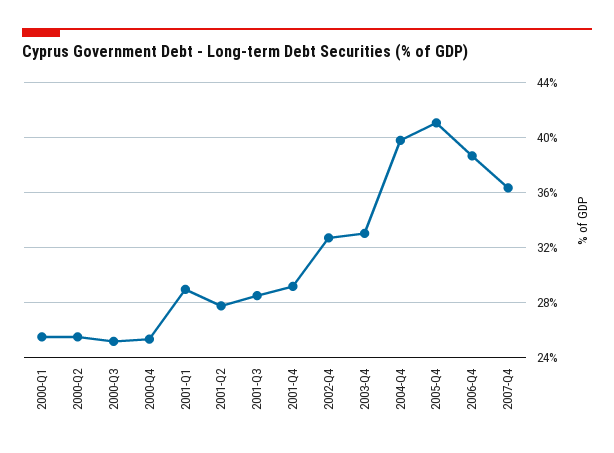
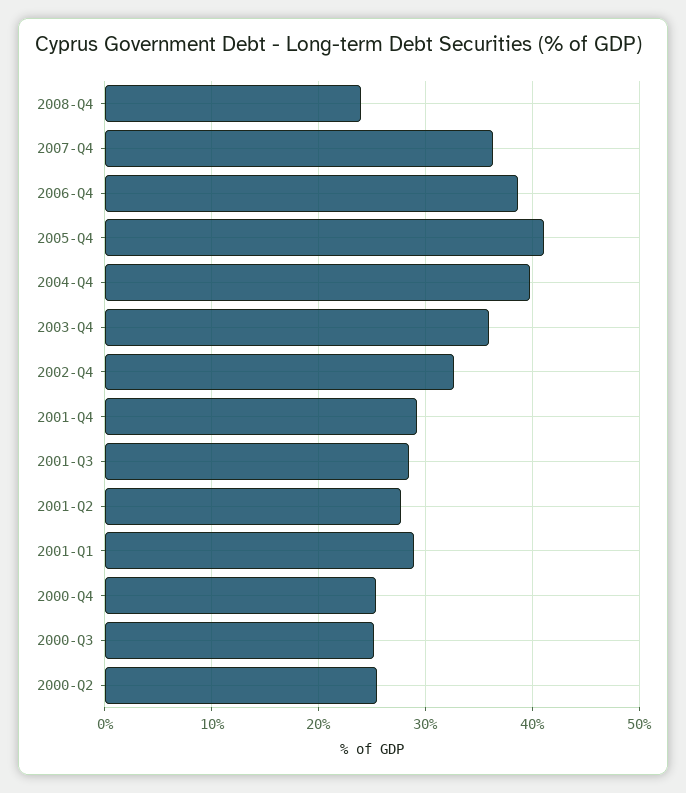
2000-Q1: 25.5 -> none
2003-Q4: 33 -> 36
2008-Q4: none -> 24

